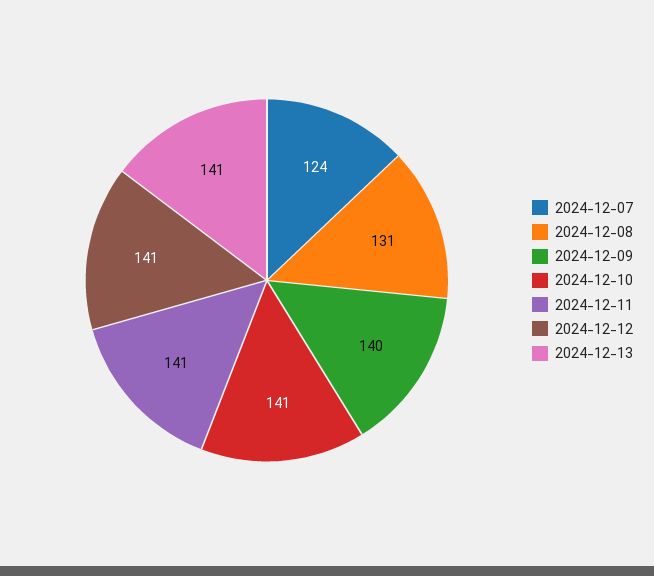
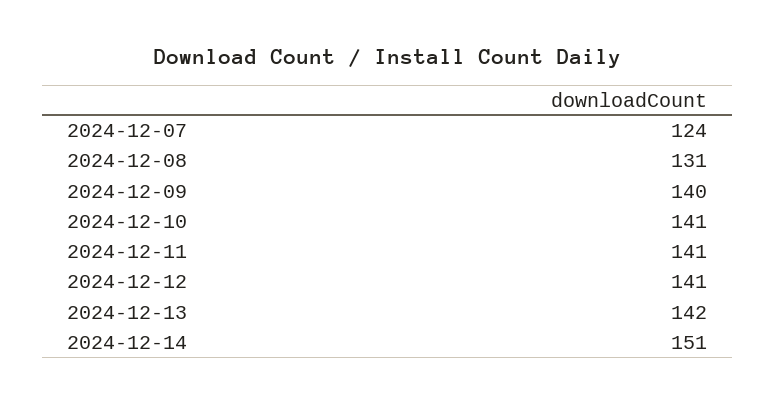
2024-12-13: 141 -> 142
2024-12-14: none -> 151

